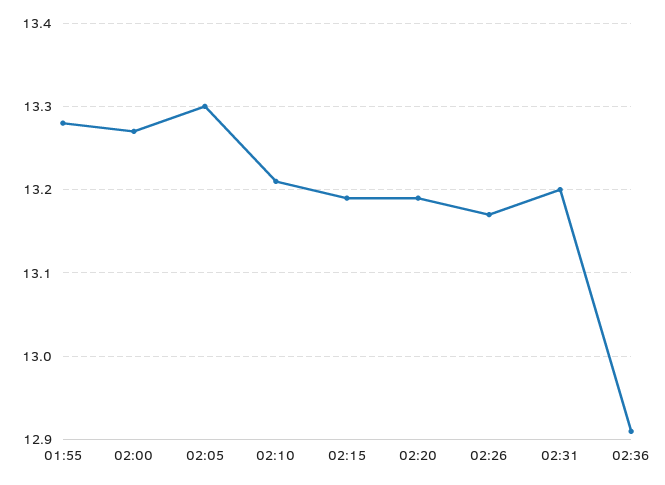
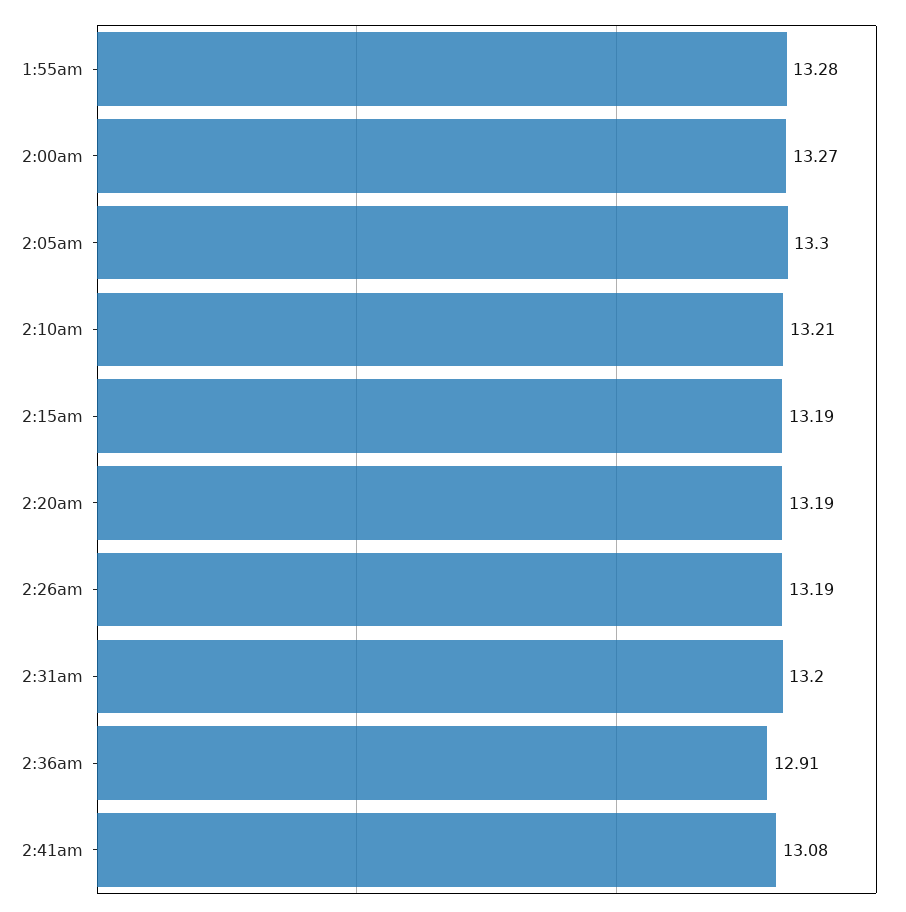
02:26: 13.17 -> 13.19
2:41am: none -> 13.08

